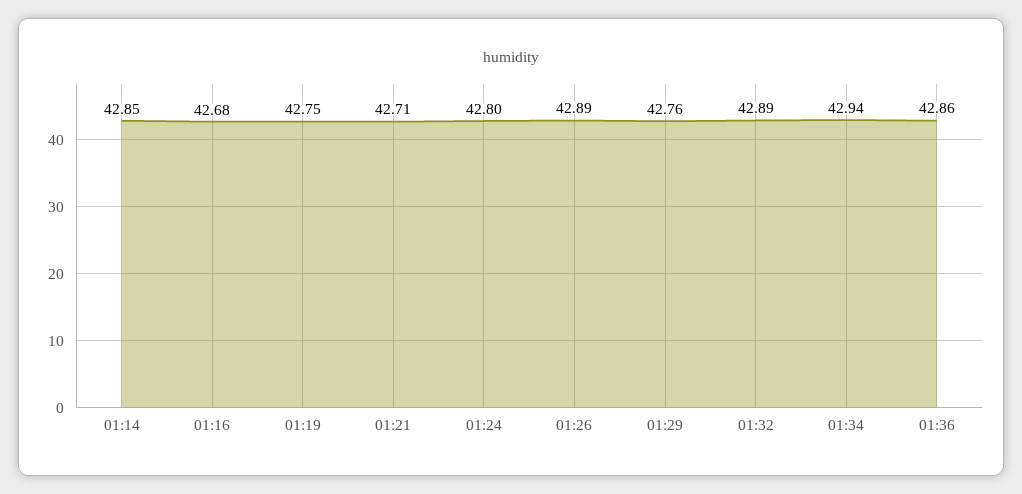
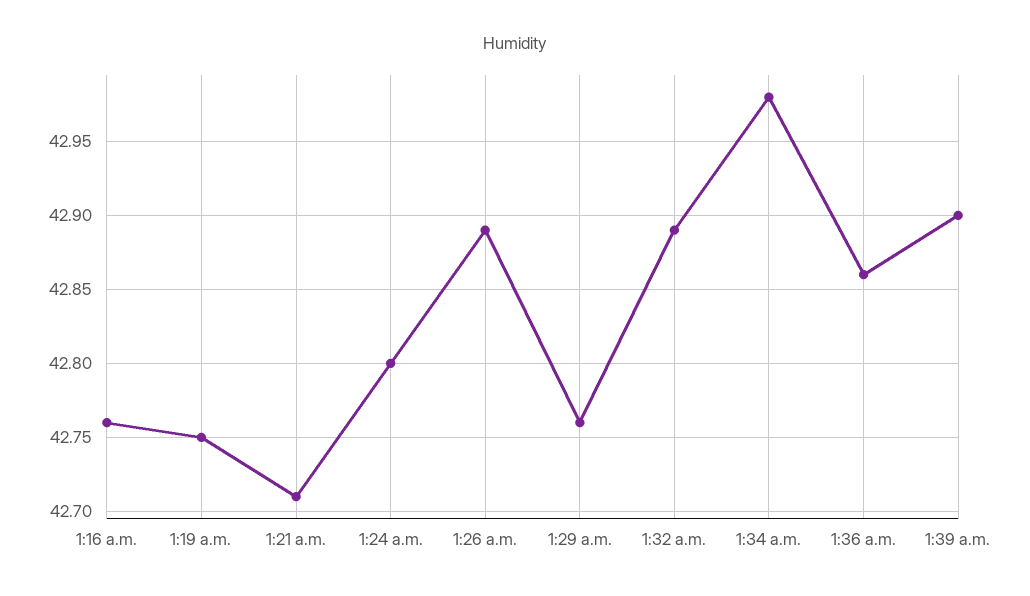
01:14: 42.85 -> none
01:16: 42.68 -> 42.76
01:34: 42.94 -> 42.98
1:39 a.m.: none -> 42.9

